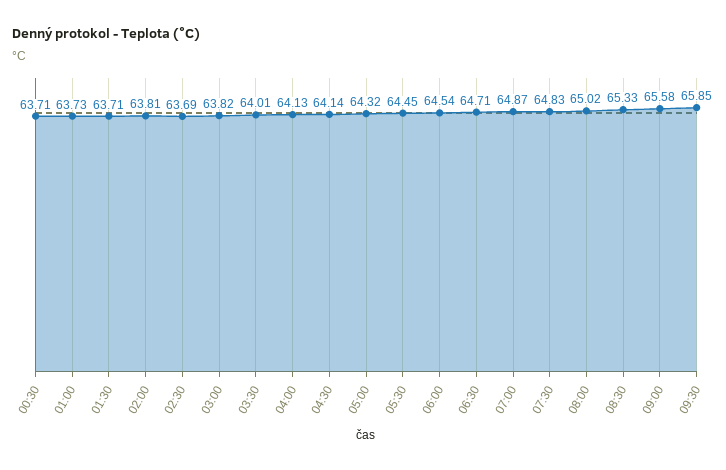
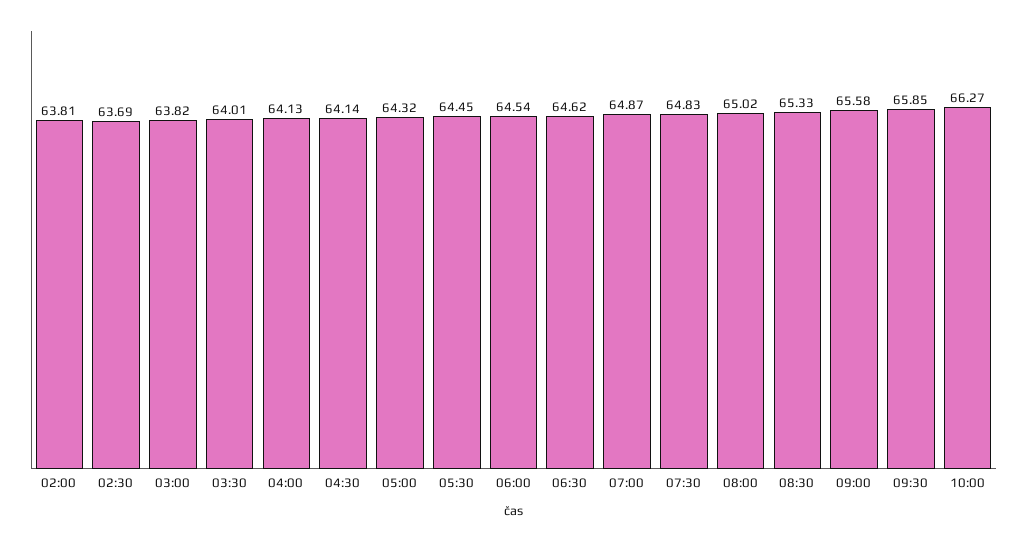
00:30: 63.71 -> none
01:00: 63.73 -> none
01:30: 63.71 -> none
06:30: 64.71 -> 64.62
10:00: none -> 66.27

